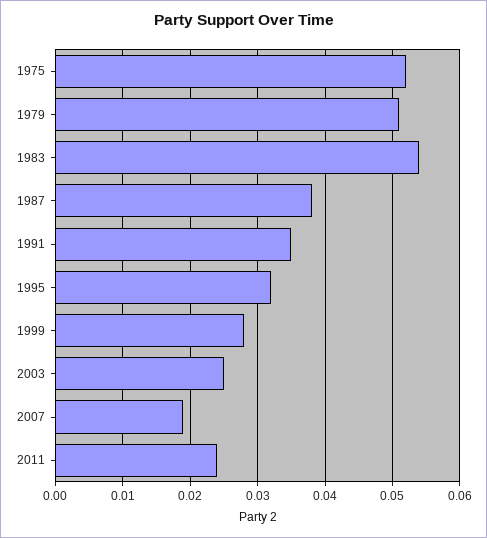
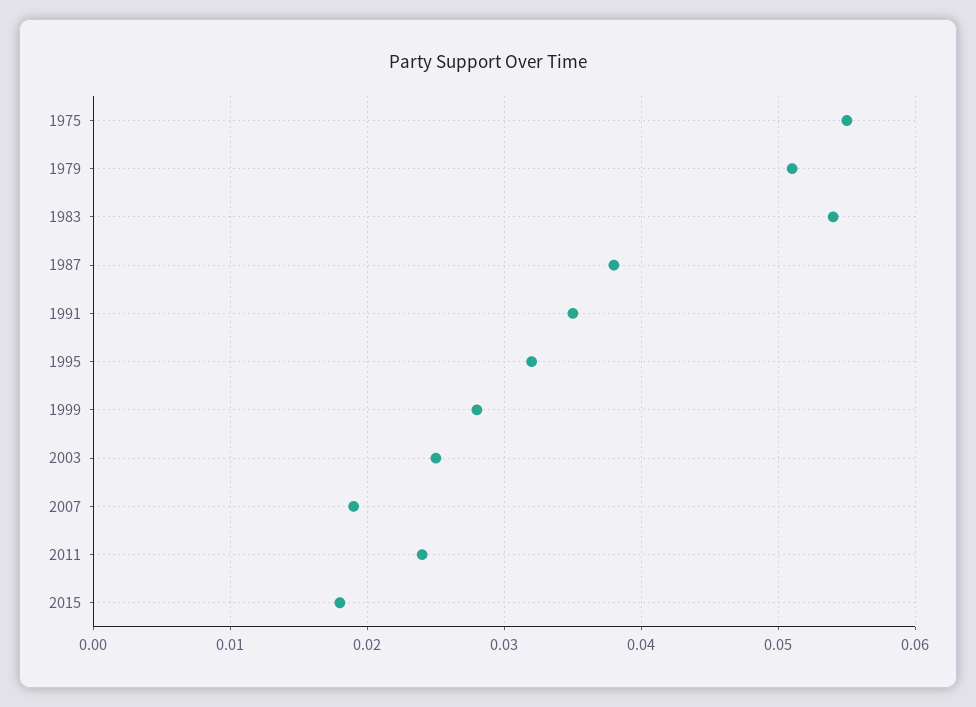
1975: 0.052 -> 0.055
2015: none -> 0.018

